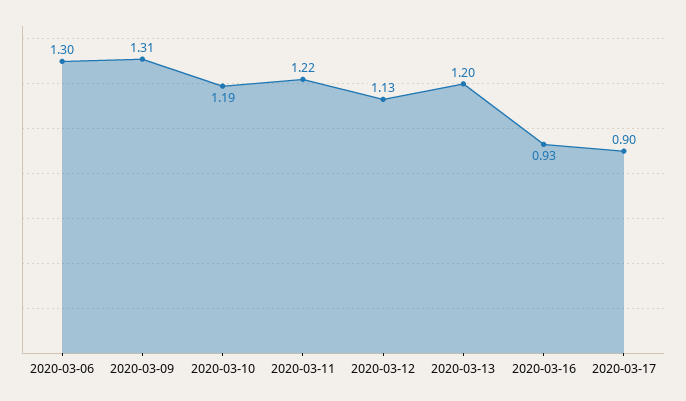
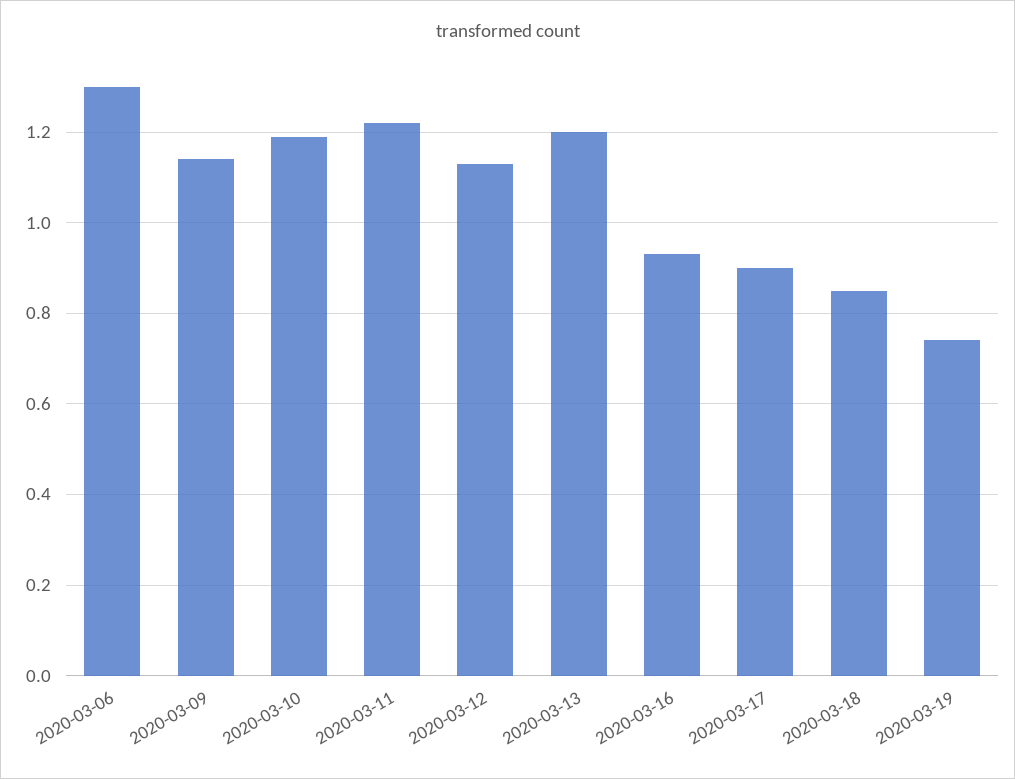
2020-03-09: 1.31 -> 1.15
2020-03-18: none -> 0.85
2020-03-19: none -> 0.75

